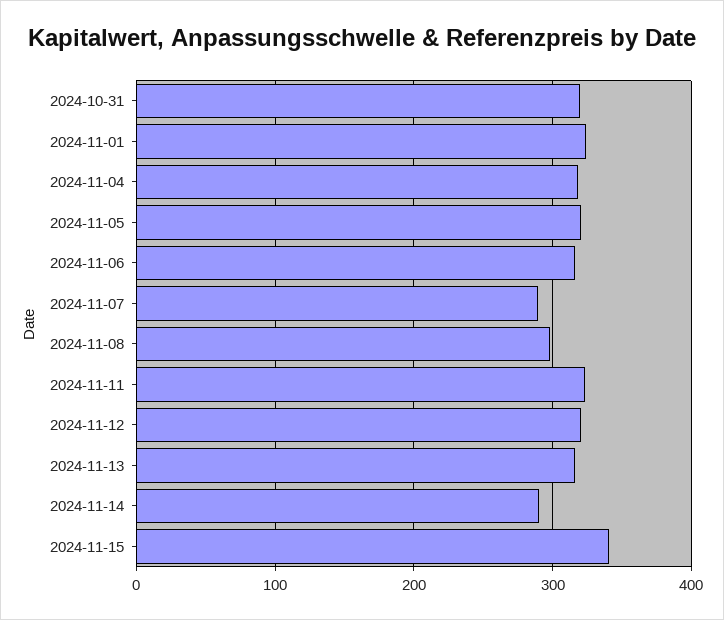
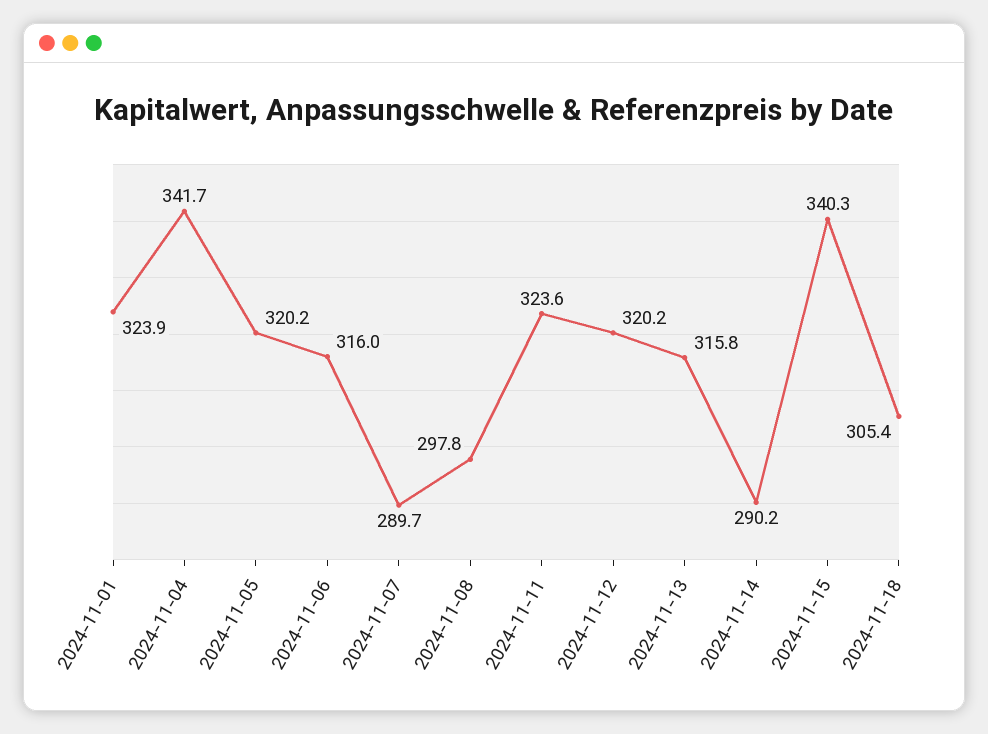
2024-10-31: 320 -> none
2024-11-04: 320 -> 341.7
2024-11-18: none -> 305.4

